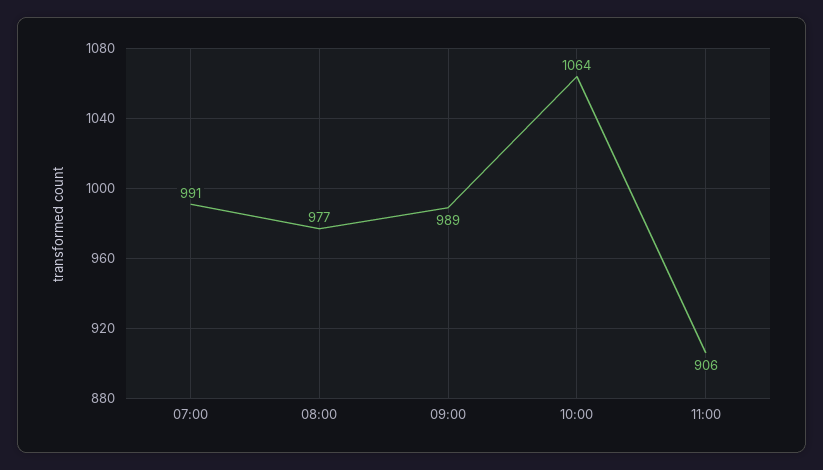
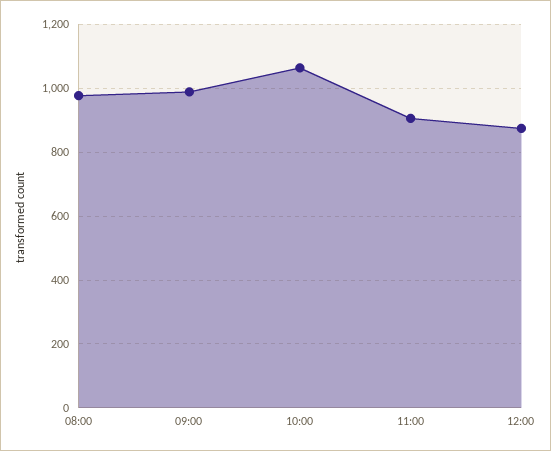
07:00: 991 -> none
12:00: none -> 880

